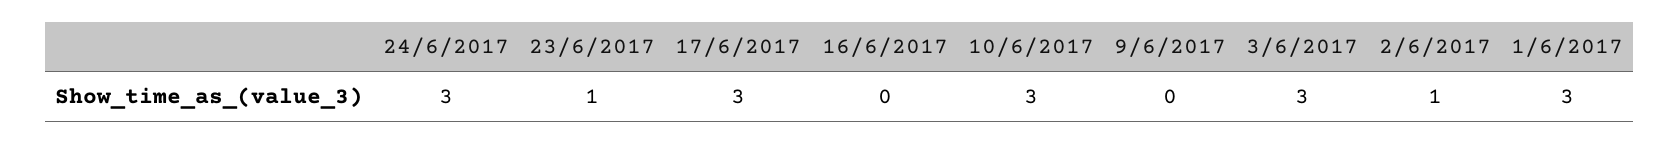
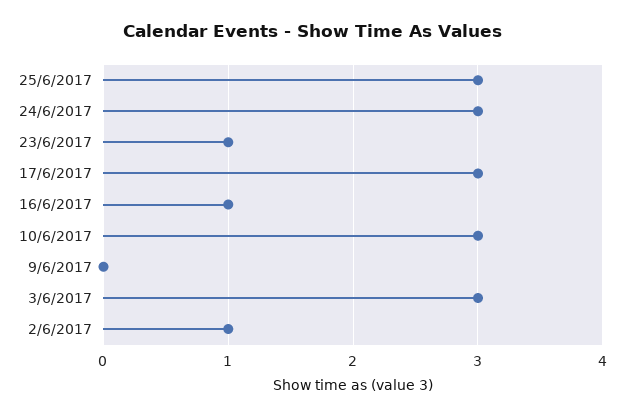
16/6/2017: 0 -> 1
1/6/2017: 3 -> none
25/6/2017: none -> 3

